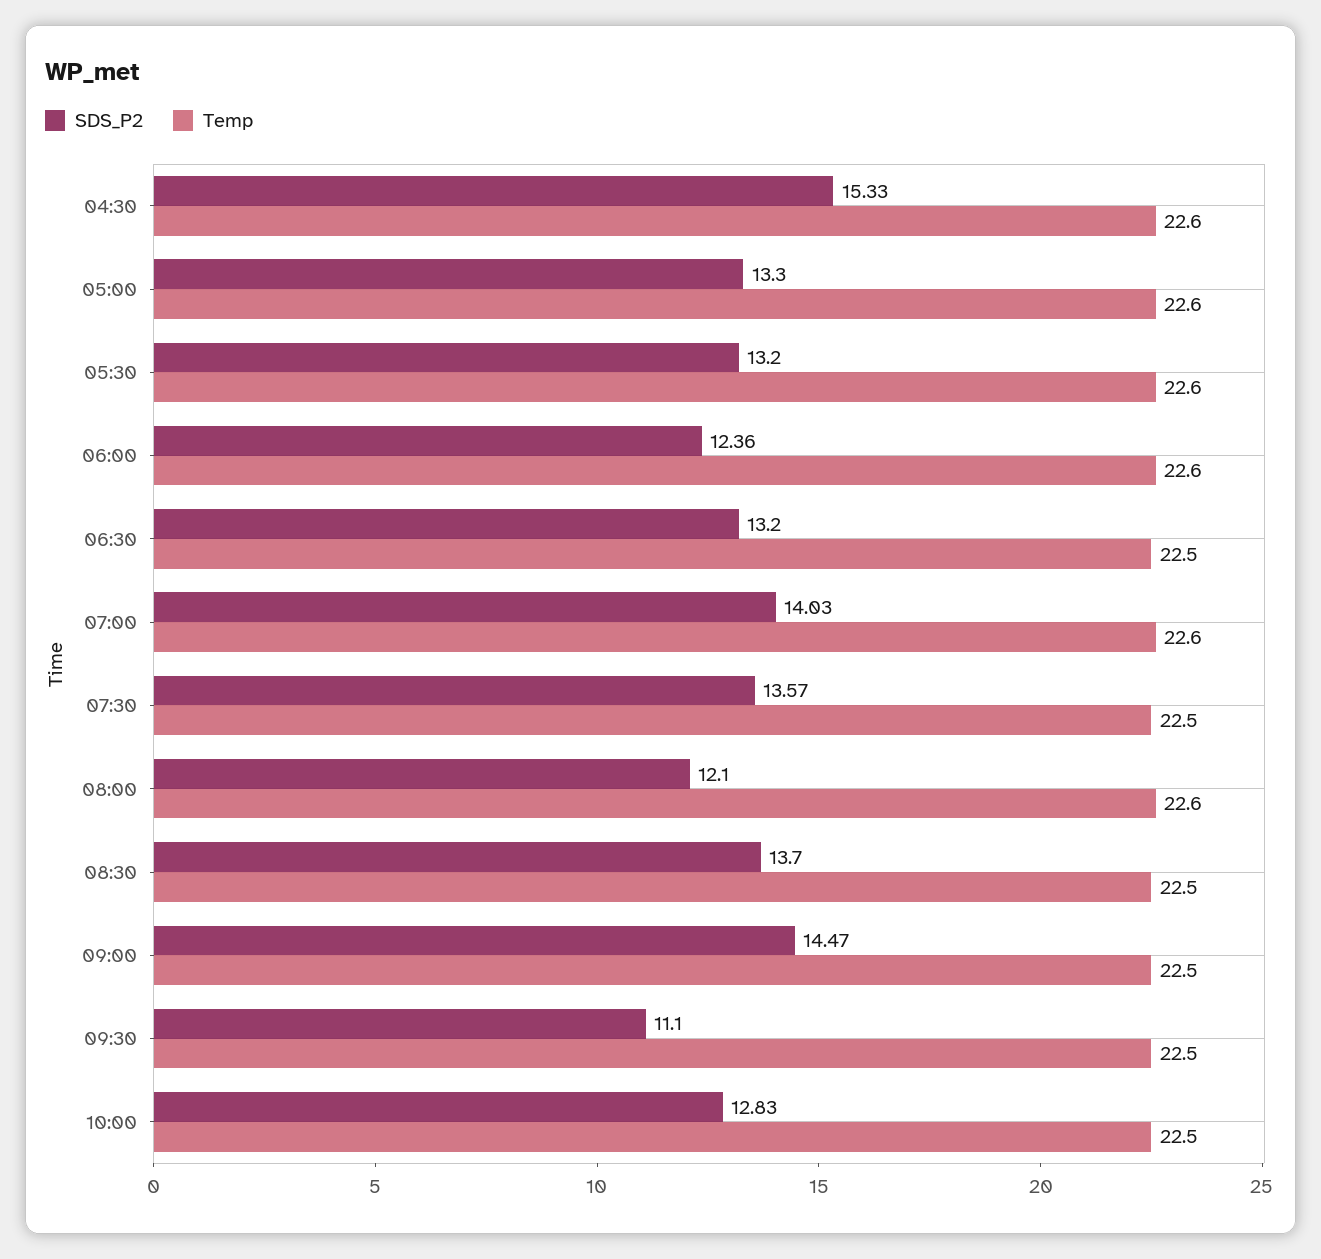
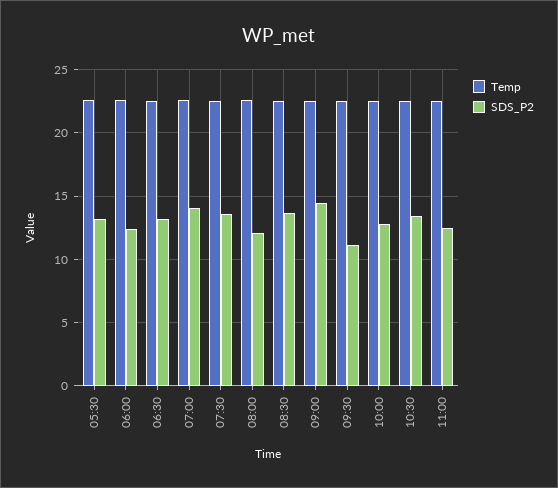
SDS_P2, 04:30: 15.33 -> none
Temp, 04:30: 22.6 -> none
SDS_P2, 05:00: 13.3 -> none
Temp, 05:00: 22.6 -> none
Temp, 10:30: none -> 22.5
SDS_P2, 10:30: none -> 13.5
Temp, 11:00: none -> 22.5
SDS_P2, 11:00: none -> 12.5

